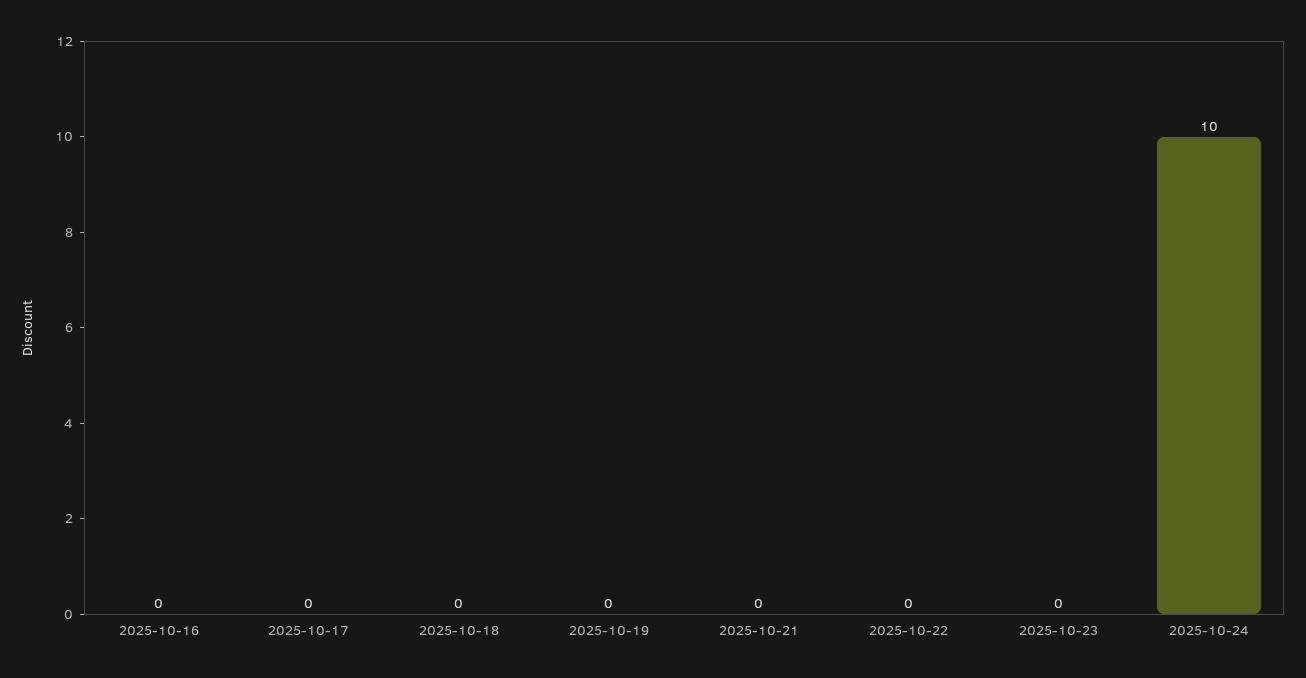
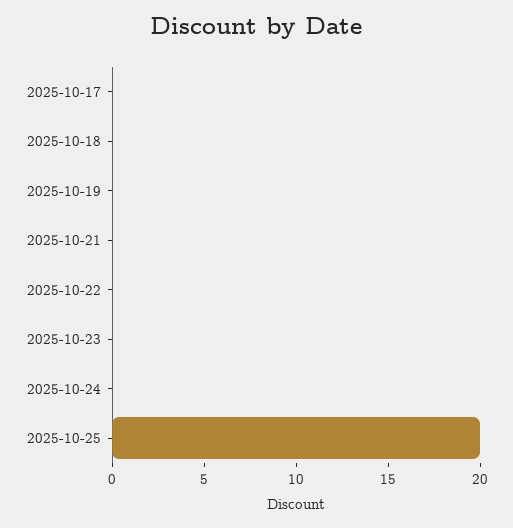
2025-10-16: 0 -> none
2025-10-24: 10 -> 0
2025-10-25: none -> 20

